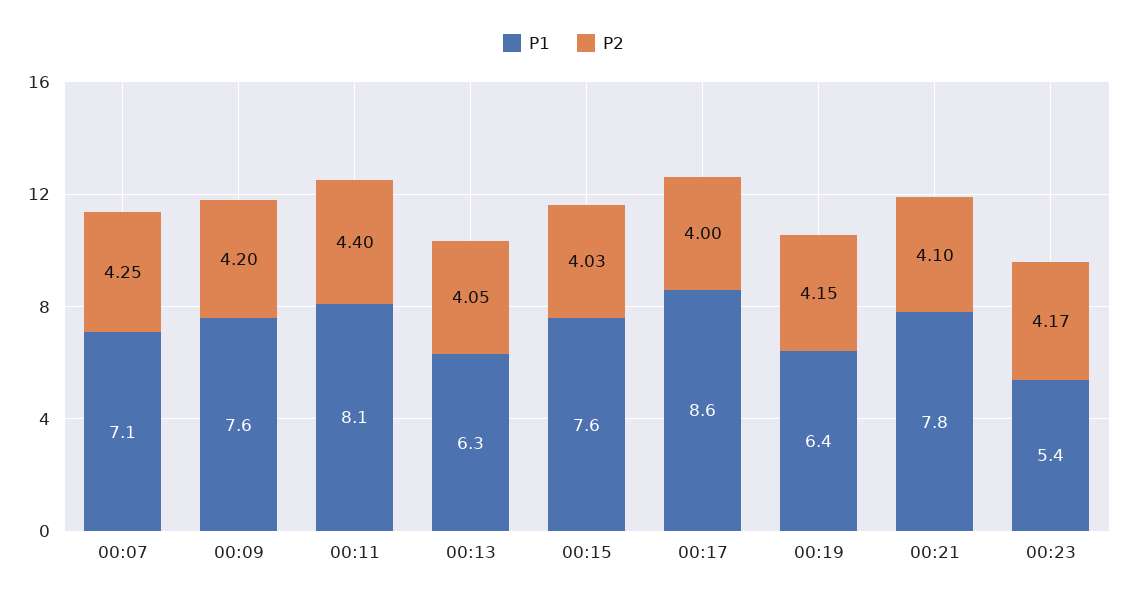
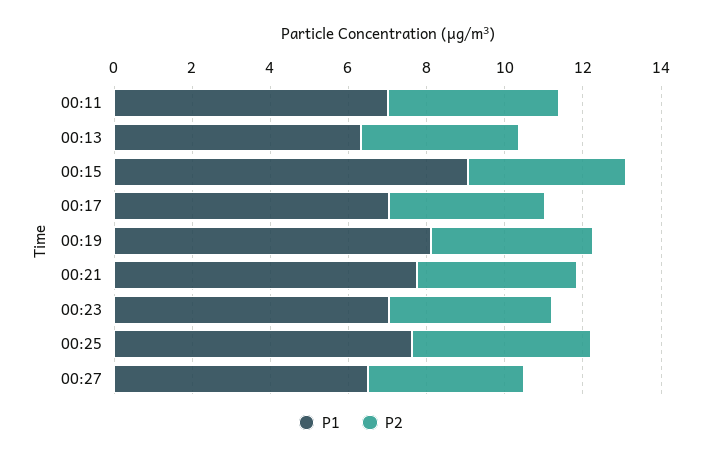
P1, 00:07: 7.1 -> none
P2, 00:07: 4.25 -> none
P1, 00:09: 7.6 -> none
P2, 00:09: 4.2 -> none
P1, 00:11: 8.1 -> 7
P1, 00:15: 7.6 -> 9
P1, 00:17: 8.6 -> 7
P1, 00:19: 6.4 -> 8
P1, 00:23: 5.4 -> 7
P1, 00:25: none -> 7.5
P2, 00:25: none -> 4.5
P1, 00:27: none -> 6.5
P2, 00:27: none -> 4

